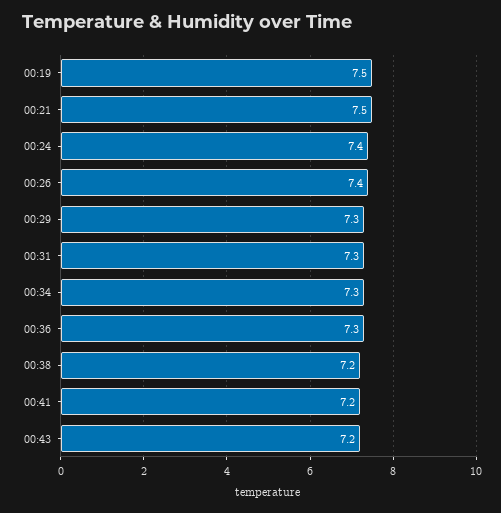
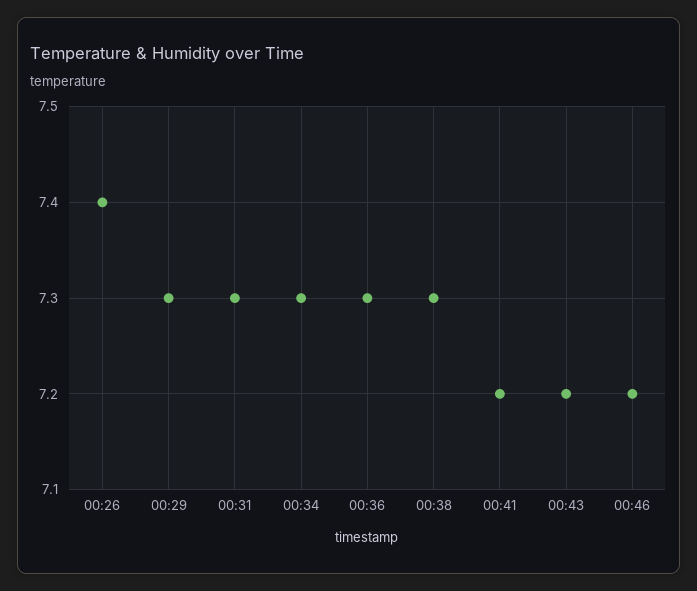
00:19: 7.5 -> none
00:21: 7.5 -> none
00:24: 7.4 -> none
00:38: 7.2 -> 7.3
00:46: none -> 7.2

